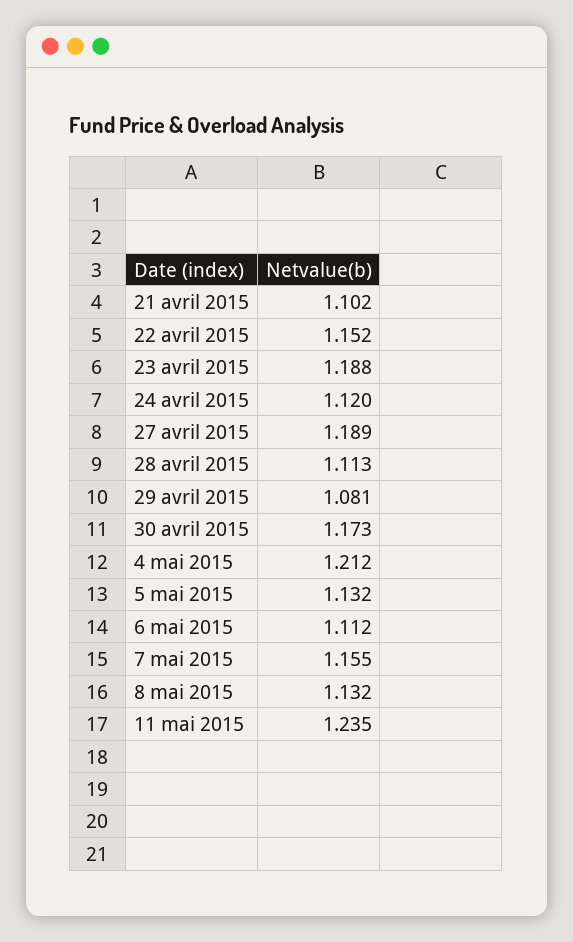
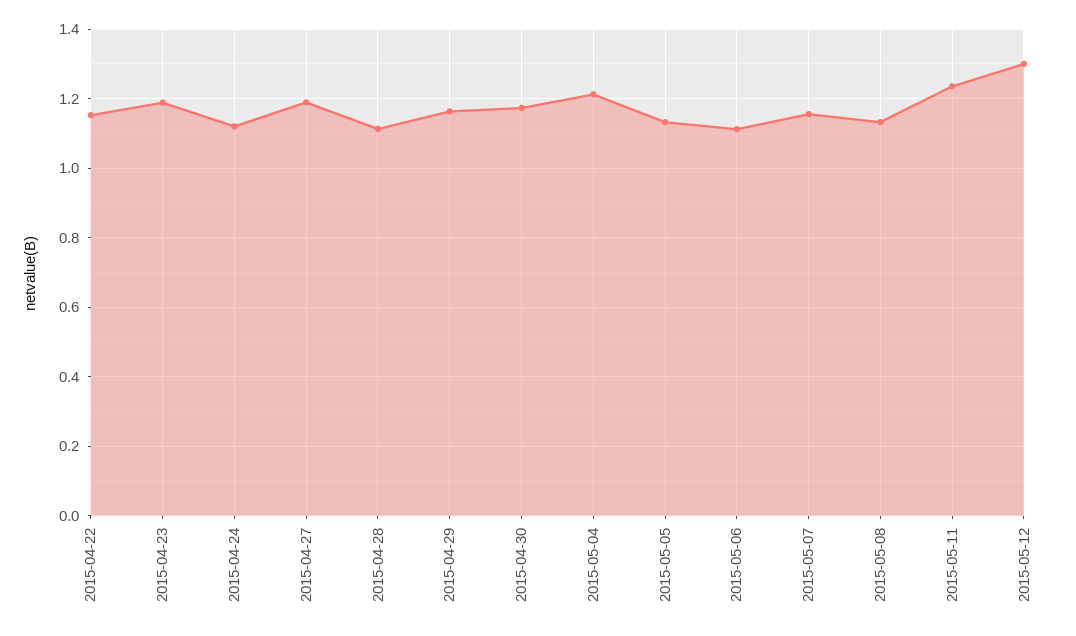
21 avril 2015: 1.102 -> none
29 avril 2015: 1.081 -> 1.16
2015-05-12: none -> 1.3

